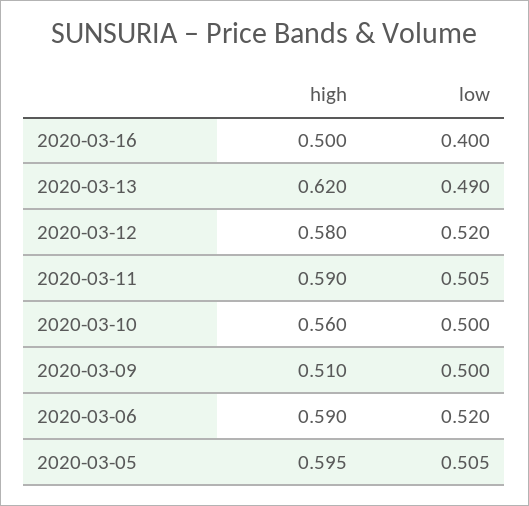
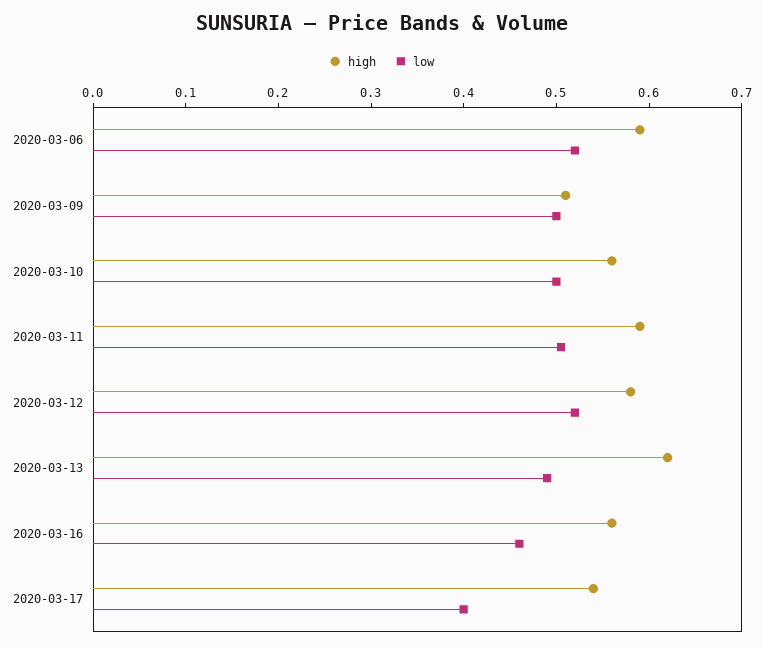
high, 2020-03-16: 0.5 -> 0.56
low, 2020-03-16: 0.4 -> 0.46
high, 2020-03-05: 0.595 -> none
low, 2020-03-05: 0.505 -> none
high, 2020-03-17: none -> 0.54
low, 2020-03-17: none -> 0.4

